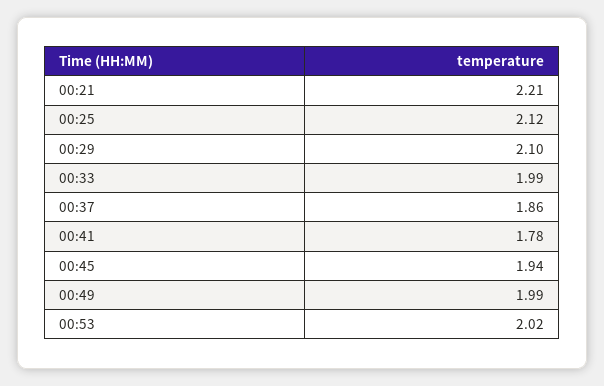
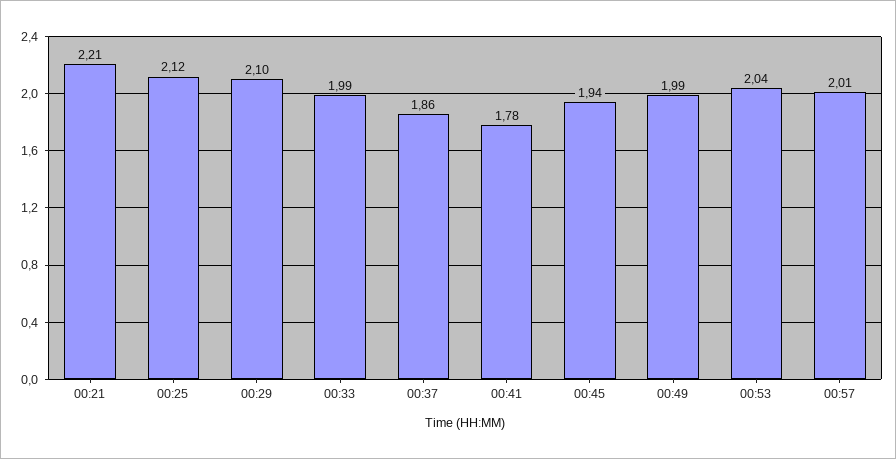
00:53: 2.02 -> 2.04
00:57: none -> 2.01

